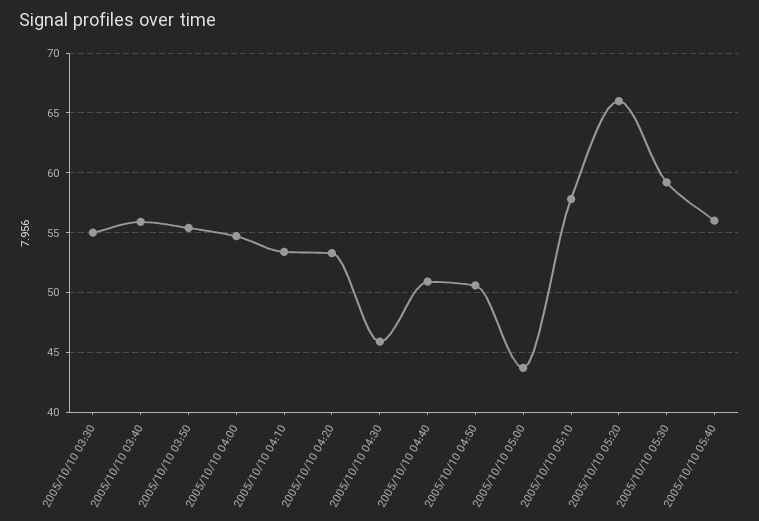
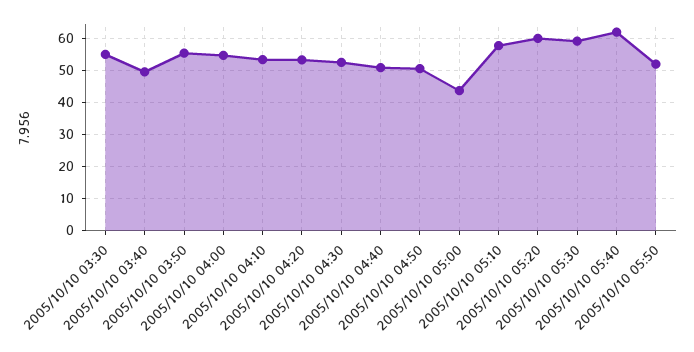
2005/10/10 03:40: 56 -> 50
2005/10/10 04:30: 46 -> 52
2005/10/10 05:20: 66 -> 60
2005/10/10 05:40: 56 -> 62
2005/10/10 05:50: none -> 52

